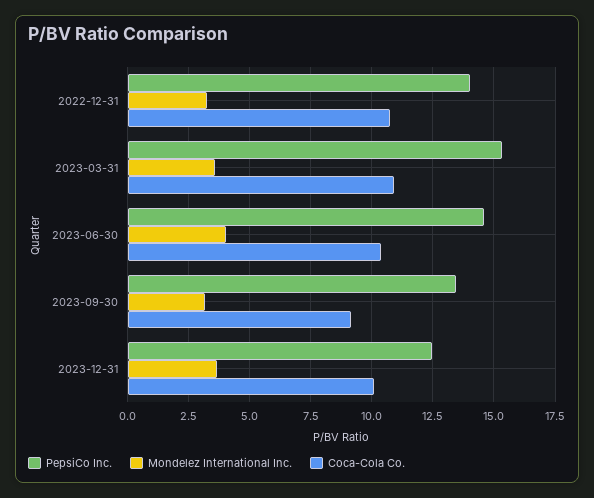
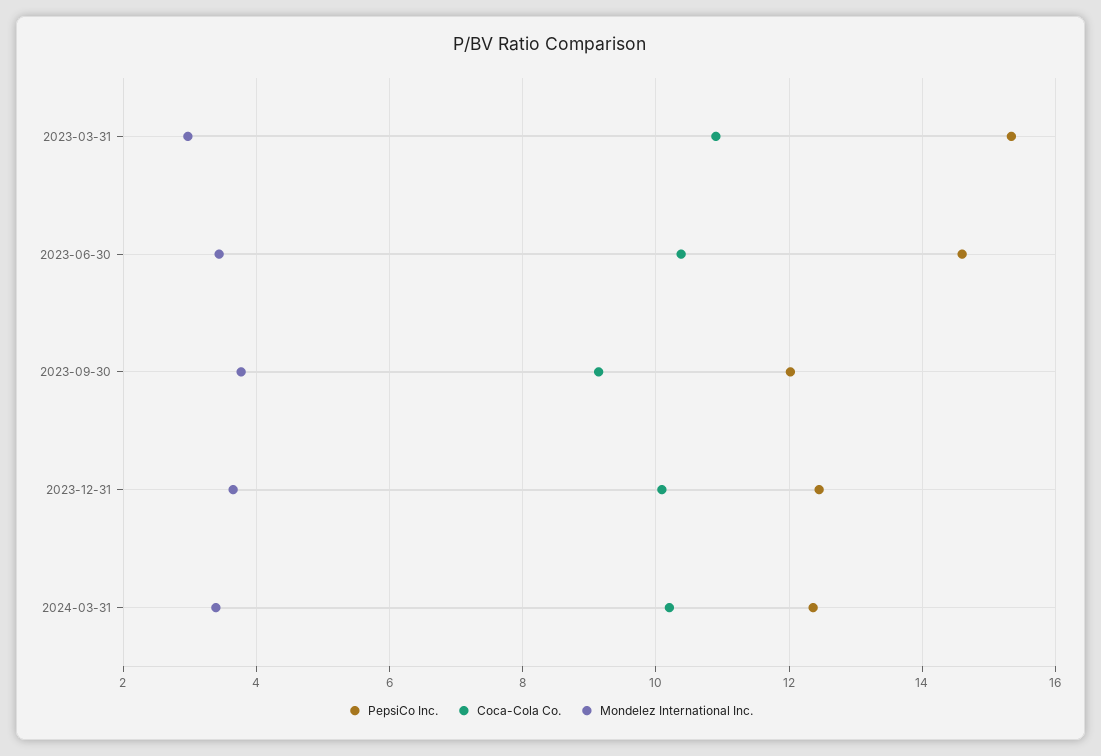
PepsiCo Inc., 2022-12-31: 14 -> none
Mondelez International Inc., 2022-12-31: 3.25 -> none
Coca-Cola Co., 2022-12-31: 10.75 -> none
Mondelez International Inc., 2023-03-31: 3.5 -> 3
Mondelez International Inc., 2023-06-30: 4 -> 3.4
PepsiCo Inc., 2023-09-30: 13.5 -> 12
Mondelez International Inc., 2023-09-30: 3.25 -> 3.8
PepsiCo Inc., 2024-03-31: none -> 12.4
Coca-Cola Co., 2024-03-31: none -> 10.2
Mondelez International Inc., 2024-03-31: none -> 3.4

